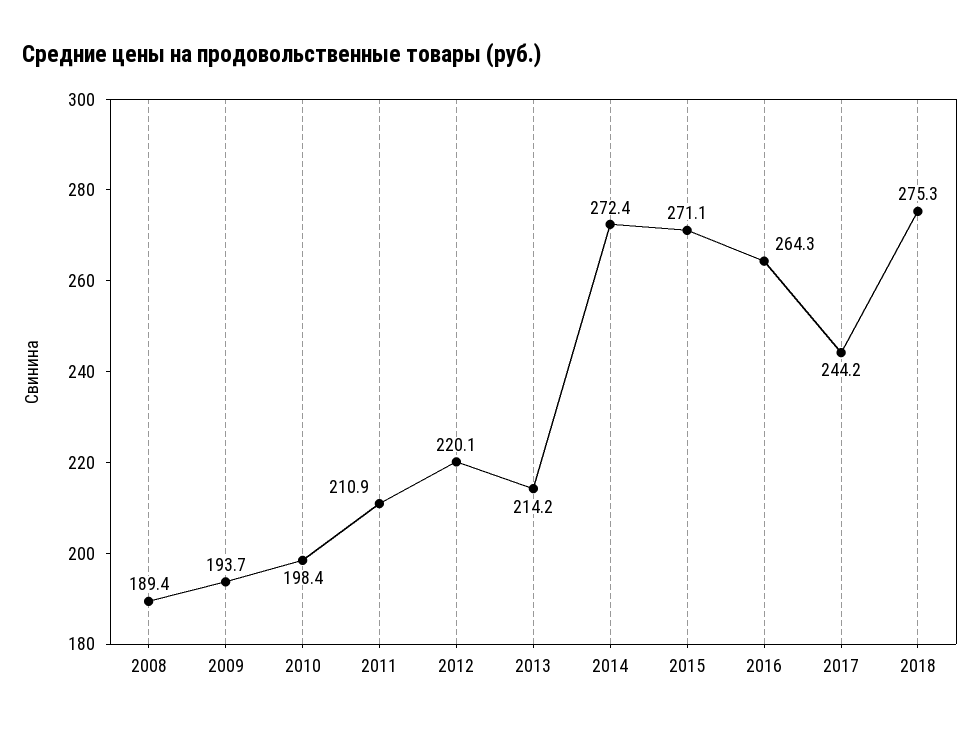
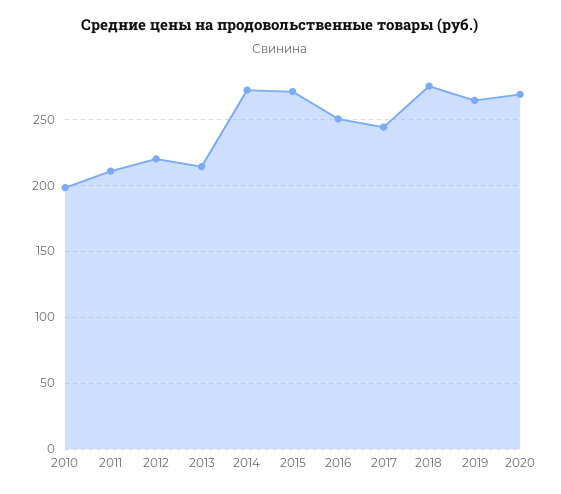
2008: 189.4 -> none
2009: 193.7 -> none
2016: 264.3 -> 250
2019: none -> 265
2020: none -> 270

